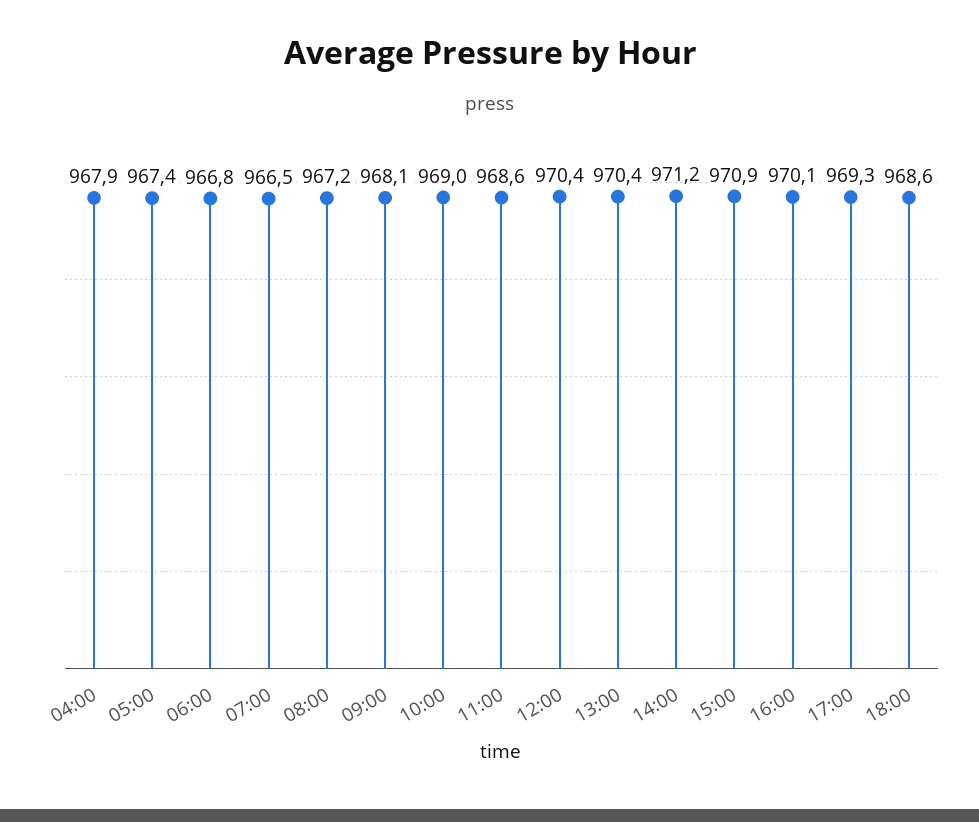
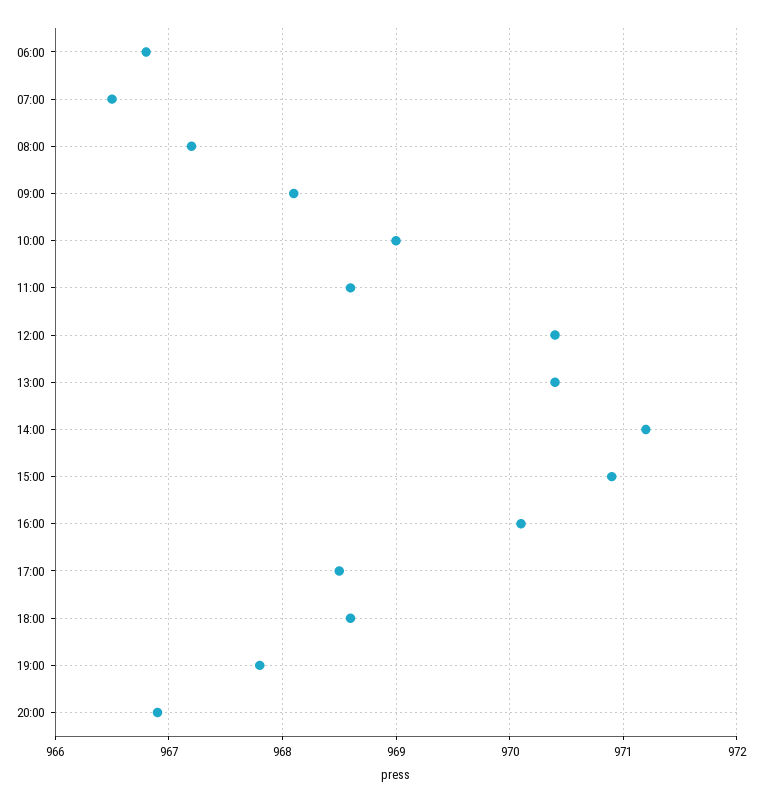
04:00: 967.9 -> none
05:00: 967.4 -> none
17:00: 969.3 -> 968.5
19:00: none -> 967.8
20:00: none -> 966.9

